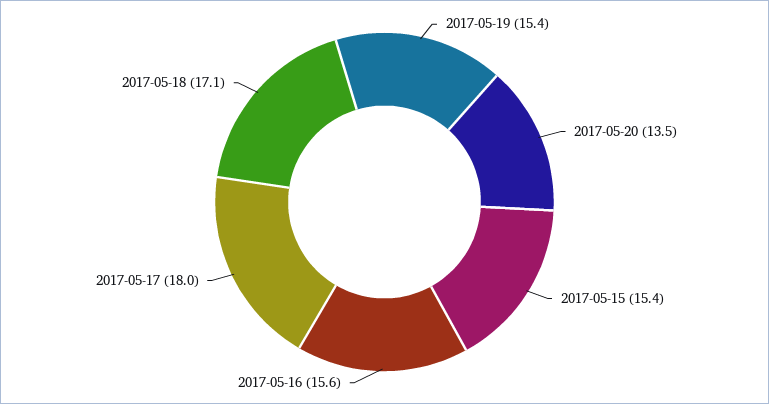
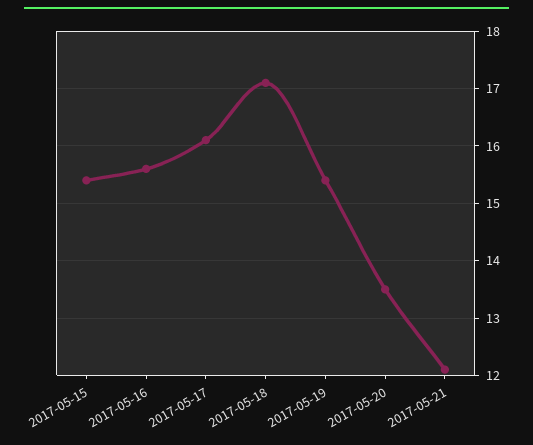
2017-05-17: 18 -> 16
2017-05-21: none -> 12

